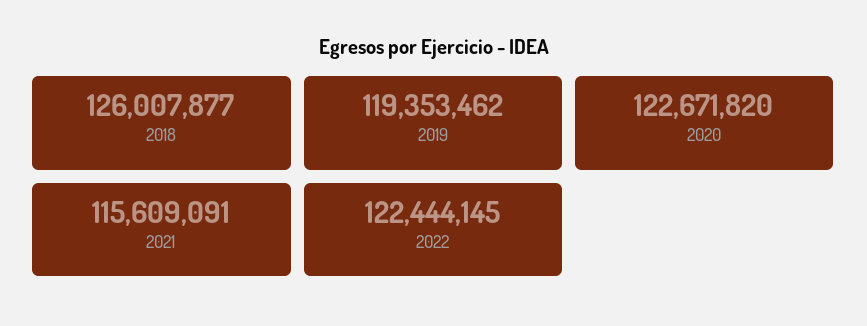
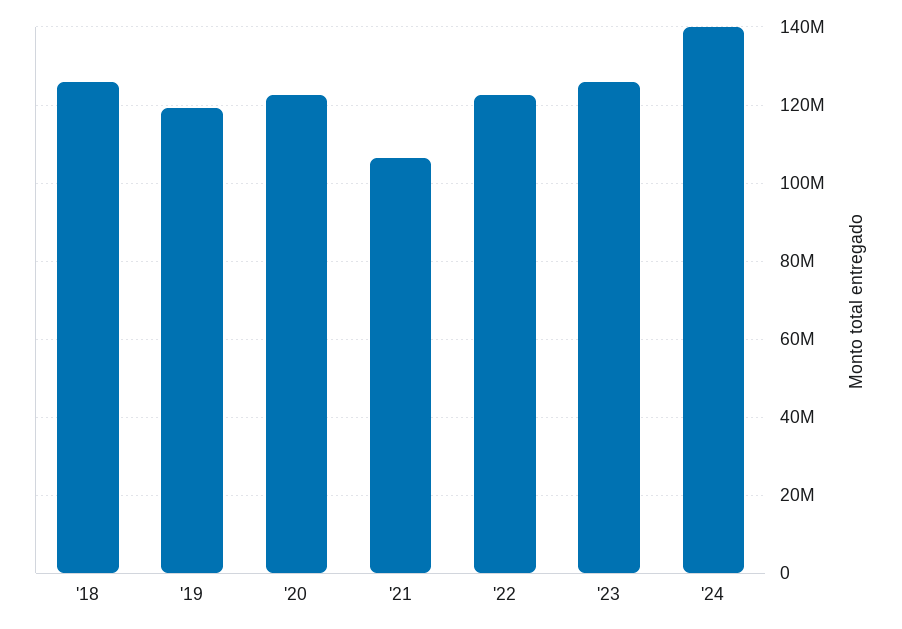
2021: 115609091 -> 106000000
'23: none -> 126000000
'24: none -> 140000000

